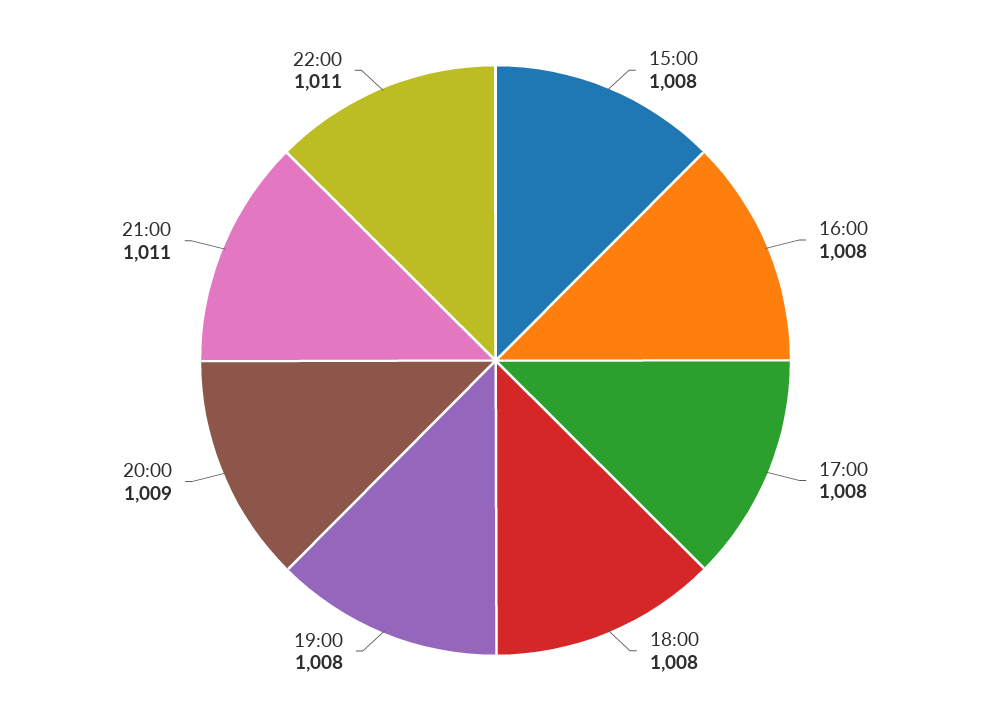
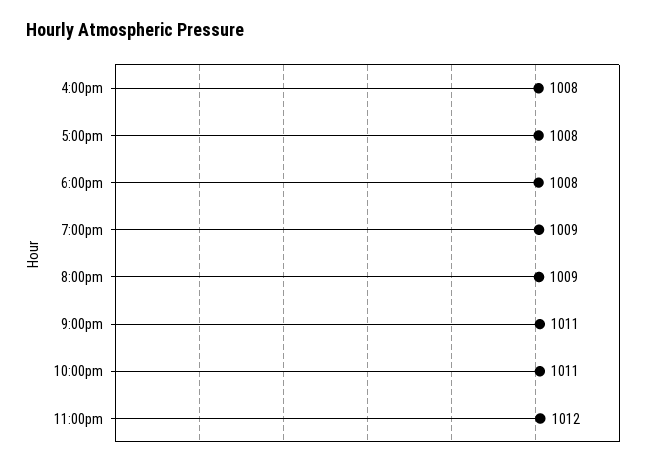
15:00: 1008 -> none
19:00: 1008 -> 1009
11:00pm: none -> 1012

